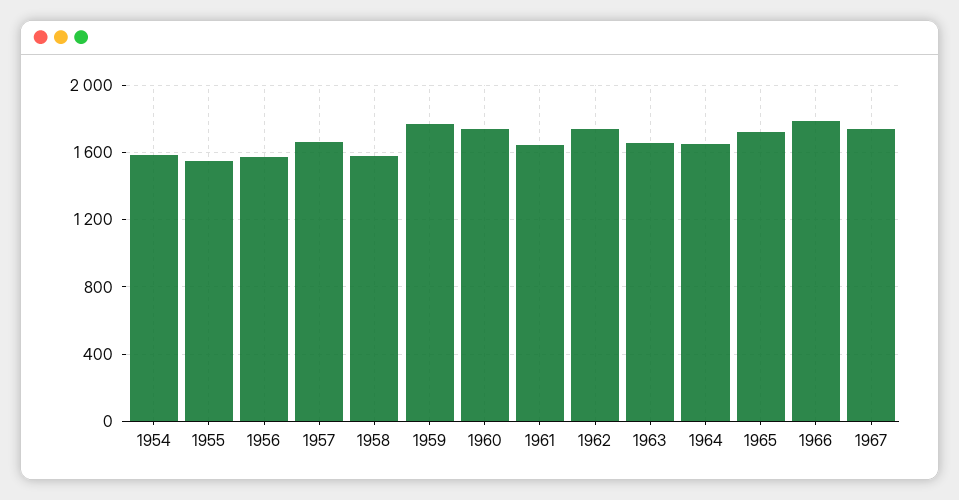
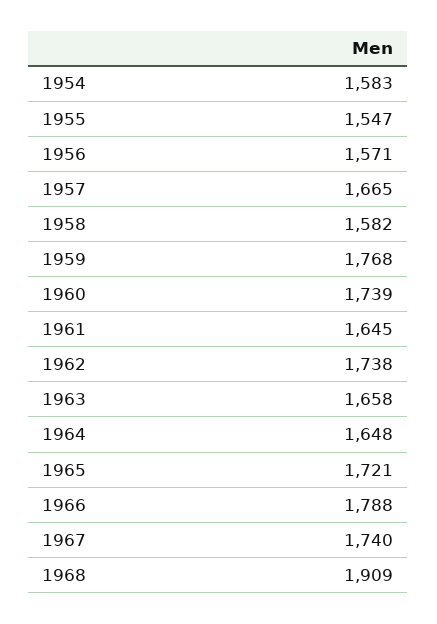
1968: none -> 1909

